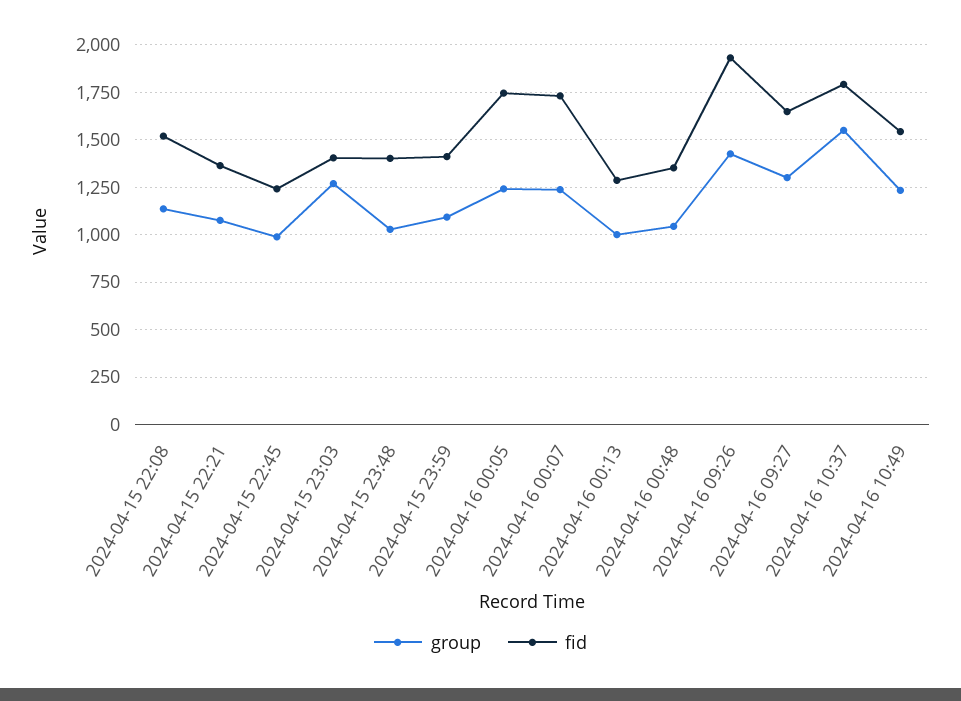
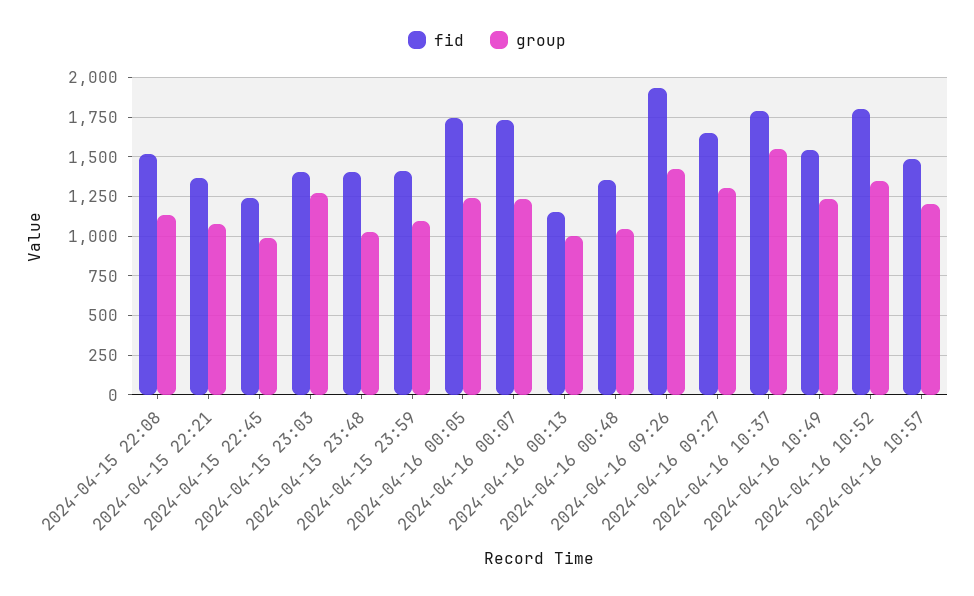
fid, 2024-04-16 00:13: 1300 -> 1150
fid, 2024-04-16 10:52: none -> 1800
group, 2024-04-16 10:52: none -> 1350
fid, 2024-04-16 10:57: none -> 1500
group, 2024-04-16 10:57: none -> 1200

